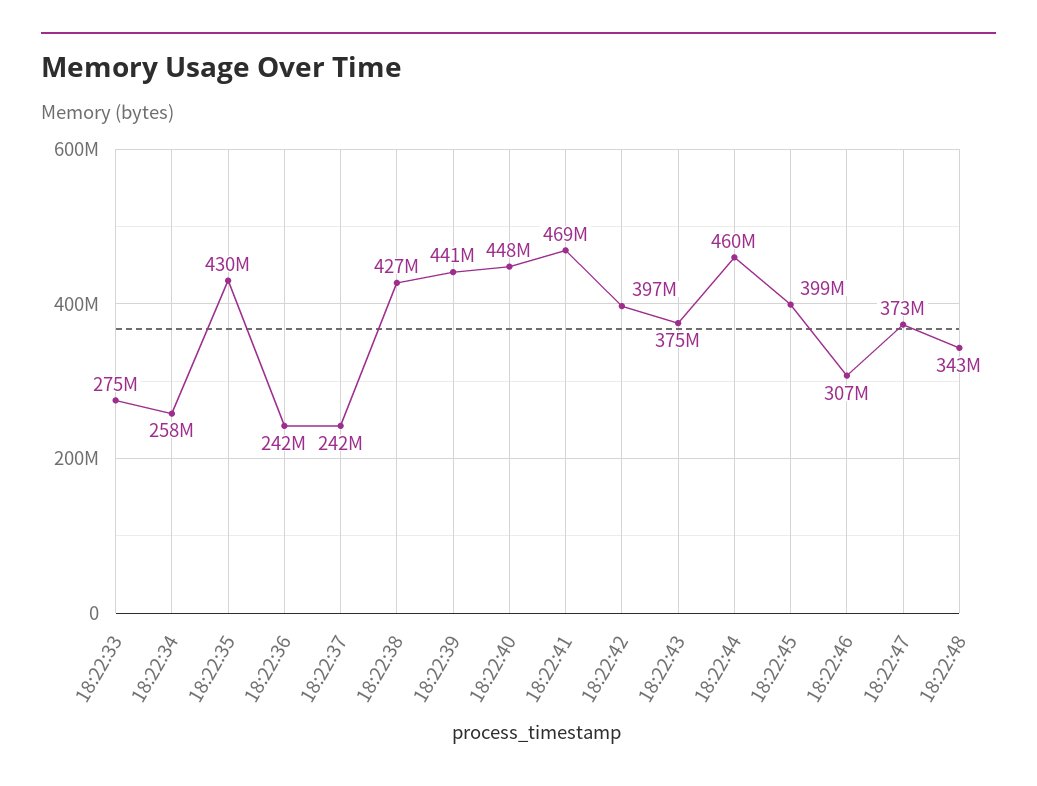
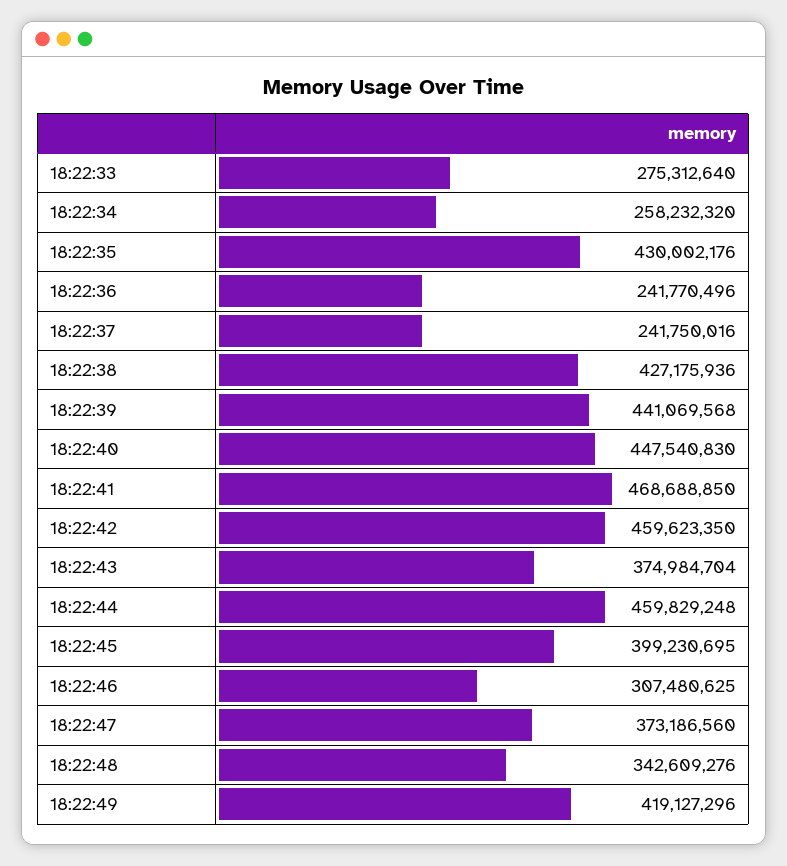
18:22:42: 397000000 -> 459623350
18:22:49: none -> 419127296

